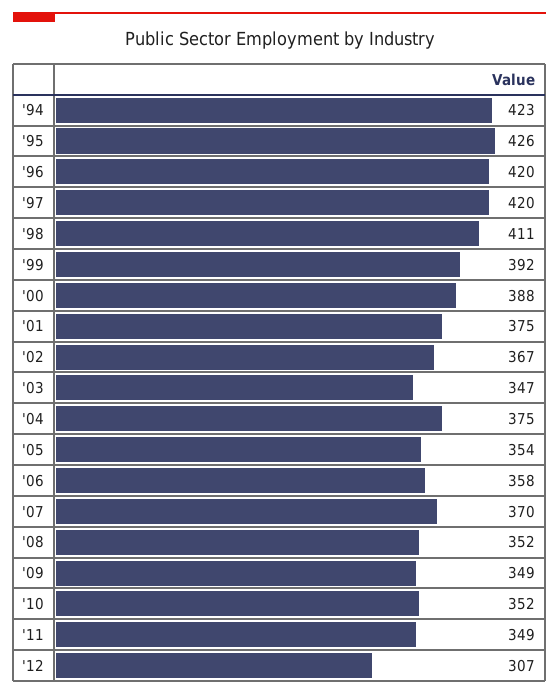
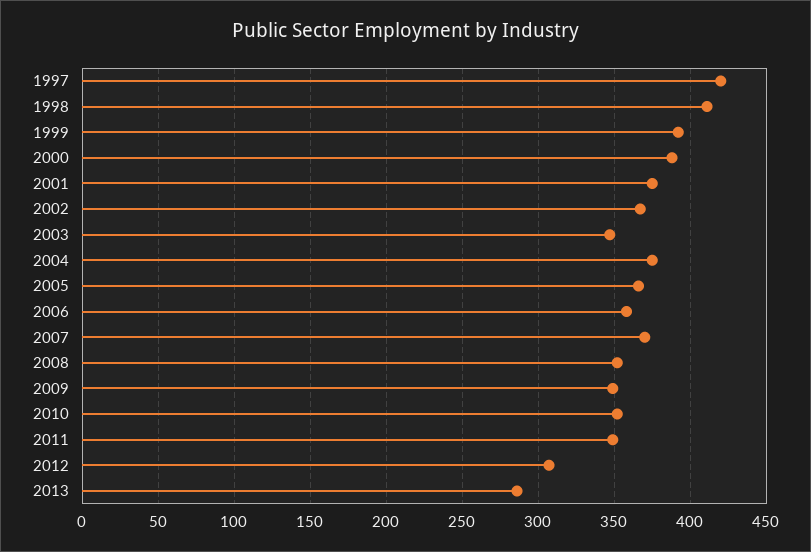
'94: 423 -> none
'95: 426 -> none
'96: 420 -> none
'05: 354 -> 365
2013: none -> 285

